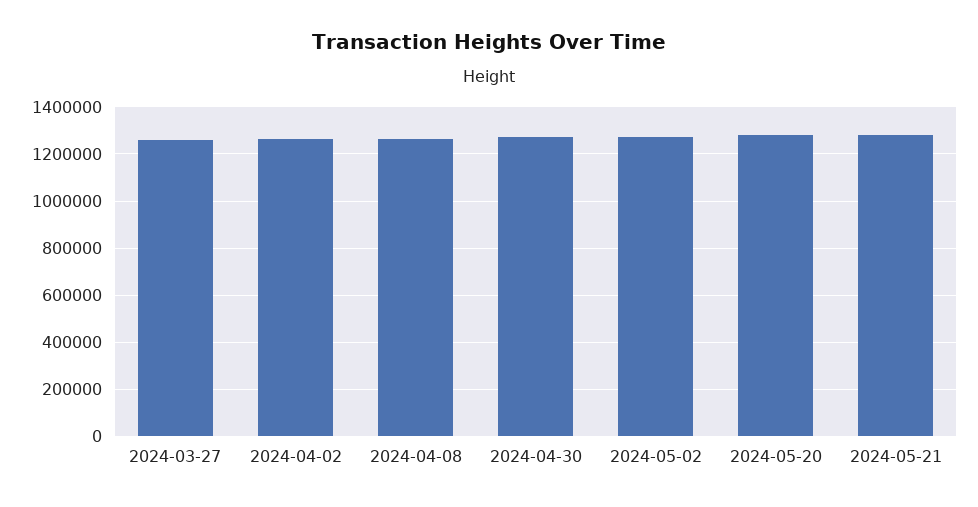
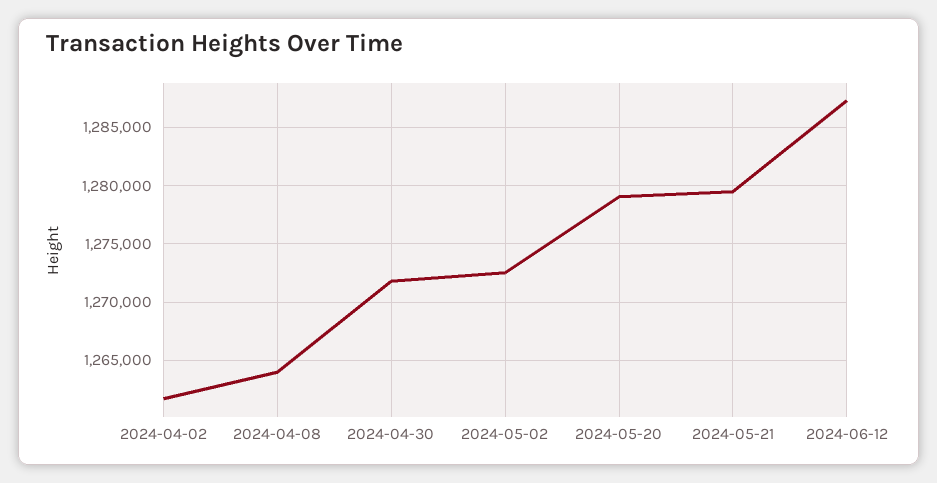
2024-03-27: 1250000 -> none
2024-06-12: none -> 1287000

